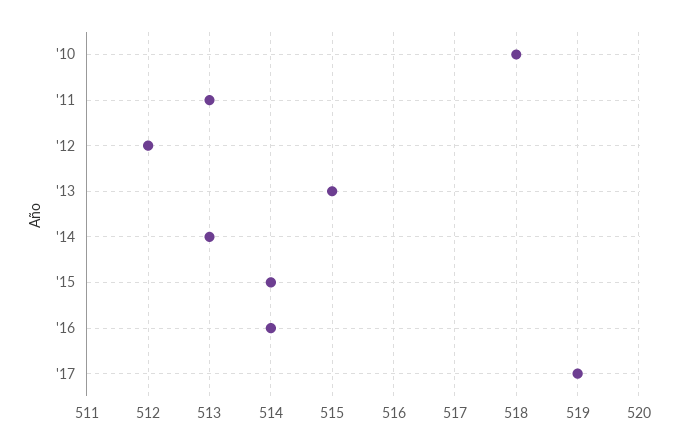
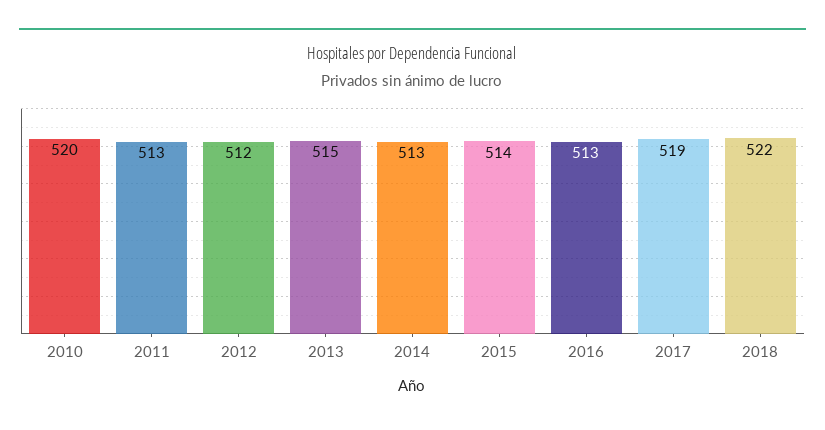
'10: 518 -> 520
'16: 514 -> 513
2018: none -> 522

